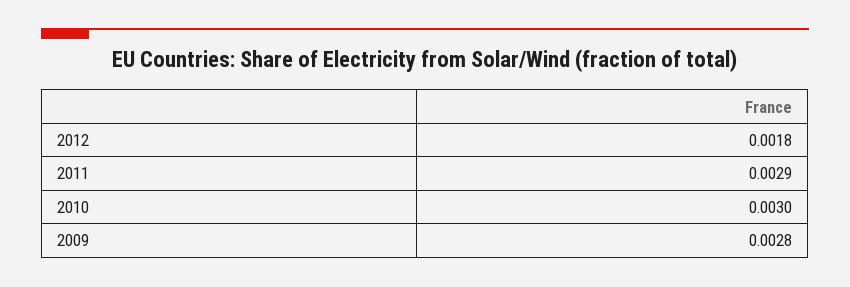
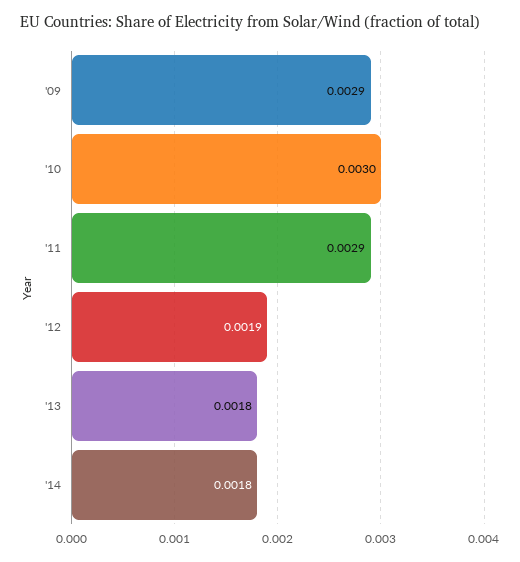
2012: 0.0018 -> 0.0019
2009: 0.0028 -> 0.0029
'13: none -> 0.0018
'14: none -> 0.0018

